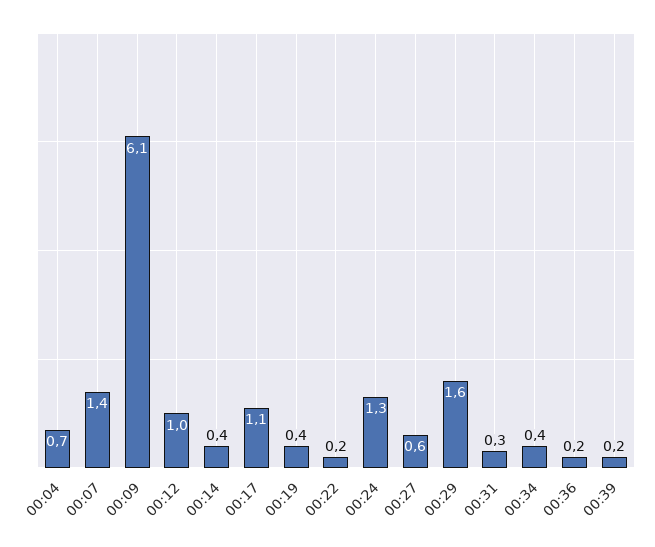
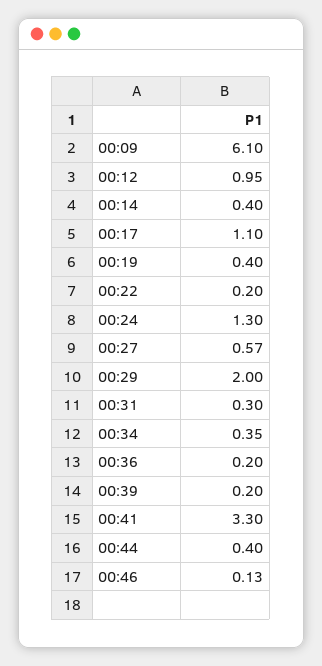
00:04: 0.7 -> none
00:07: 1.4 -> none
00:29: 1.6 -> 2
00:41: none -> 3.3
00:44: none -> 0.4
00:46: none -> 0.13

